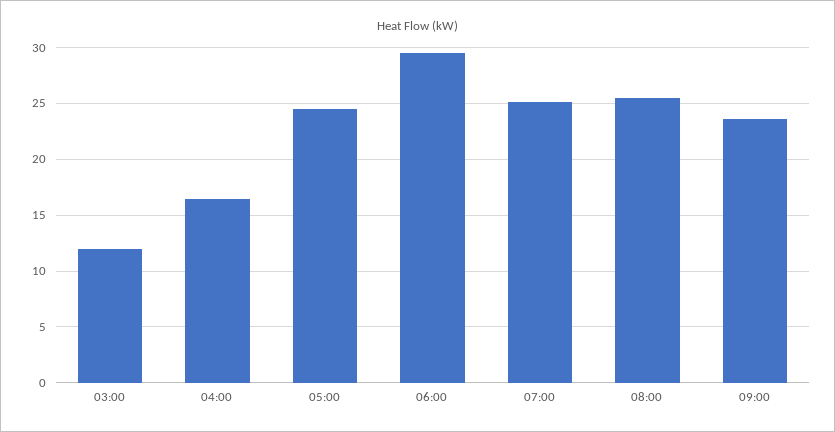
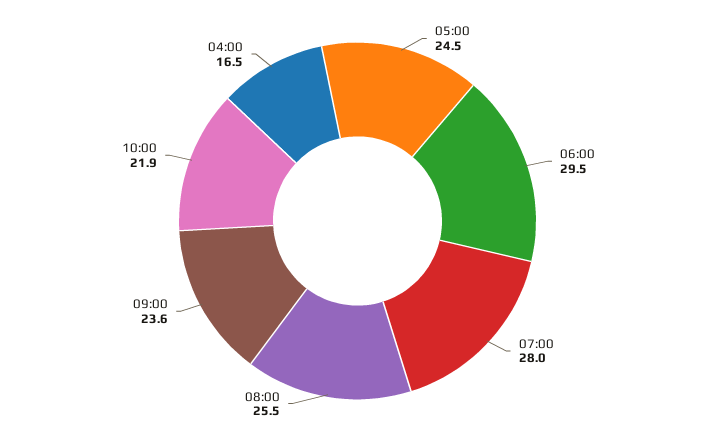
03:00: 12 -> none
07:00: 25 -> 28
10:00: none -> 21.9

